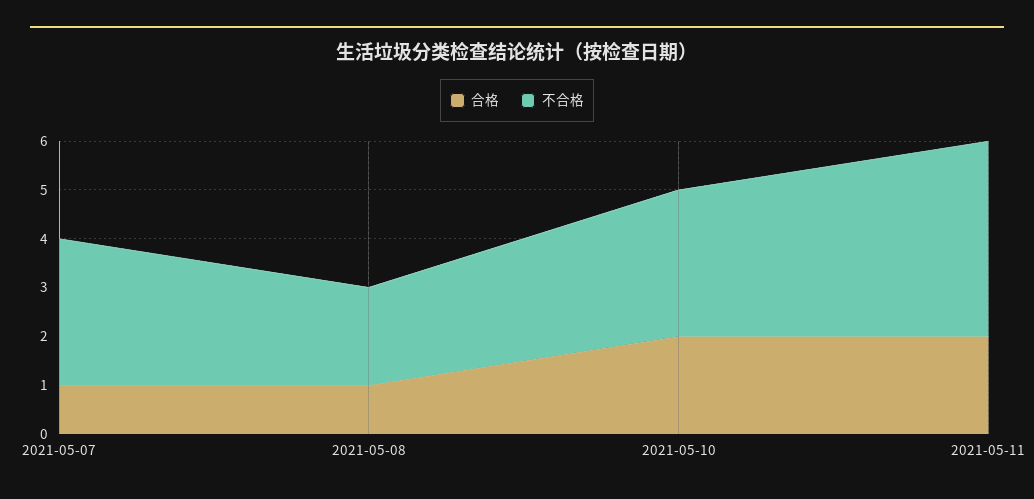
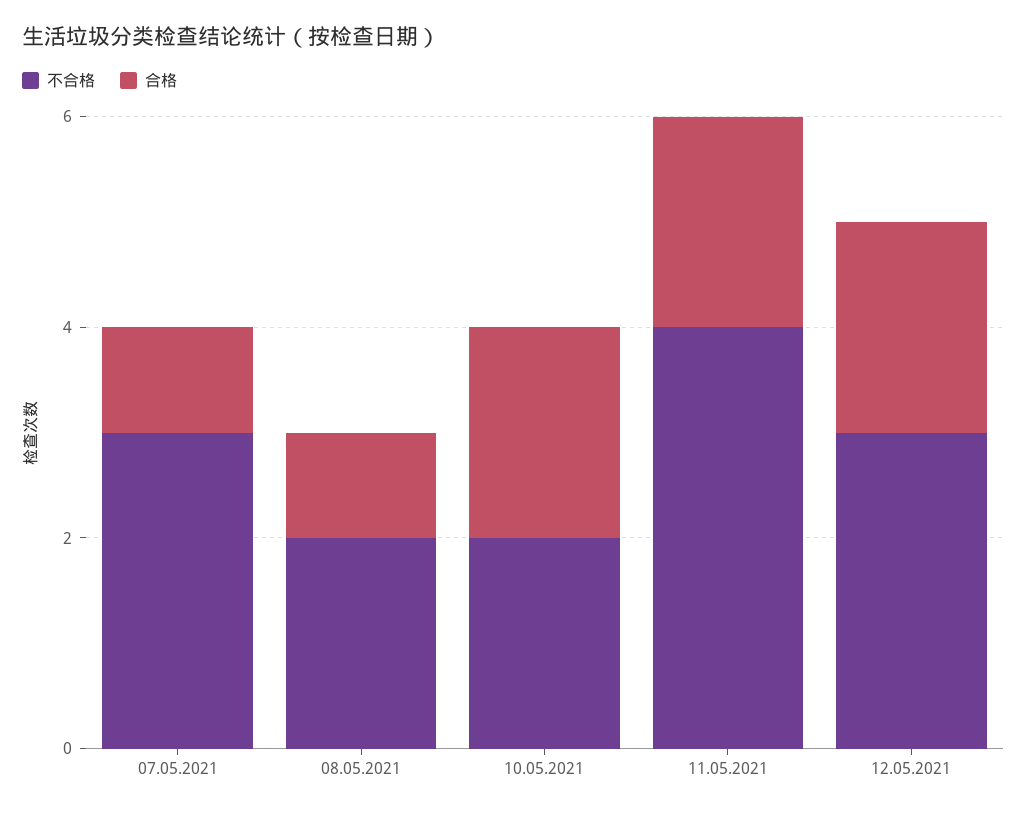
不合格, 2021-05-10: 3 -> 2
不合格, 12.05.2021: none -> 3
合格, 12.05.2021: none -> 2

